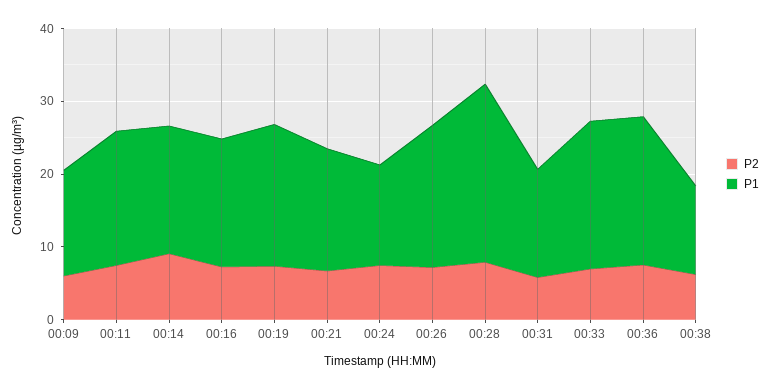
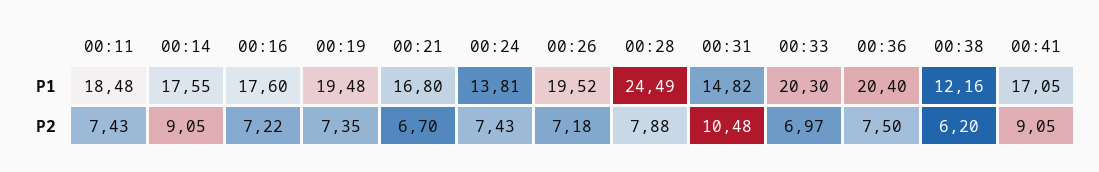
P2, 00:09: 6 -> none
P1, 00:09: 14 -> none
P2, 00:31: 6 -> 10.48
P1, 00:41: none -> 17.05
P2, 00:41: none -> 9.05

